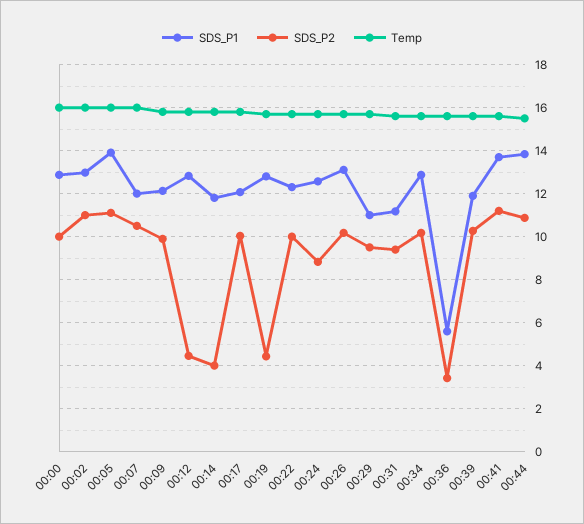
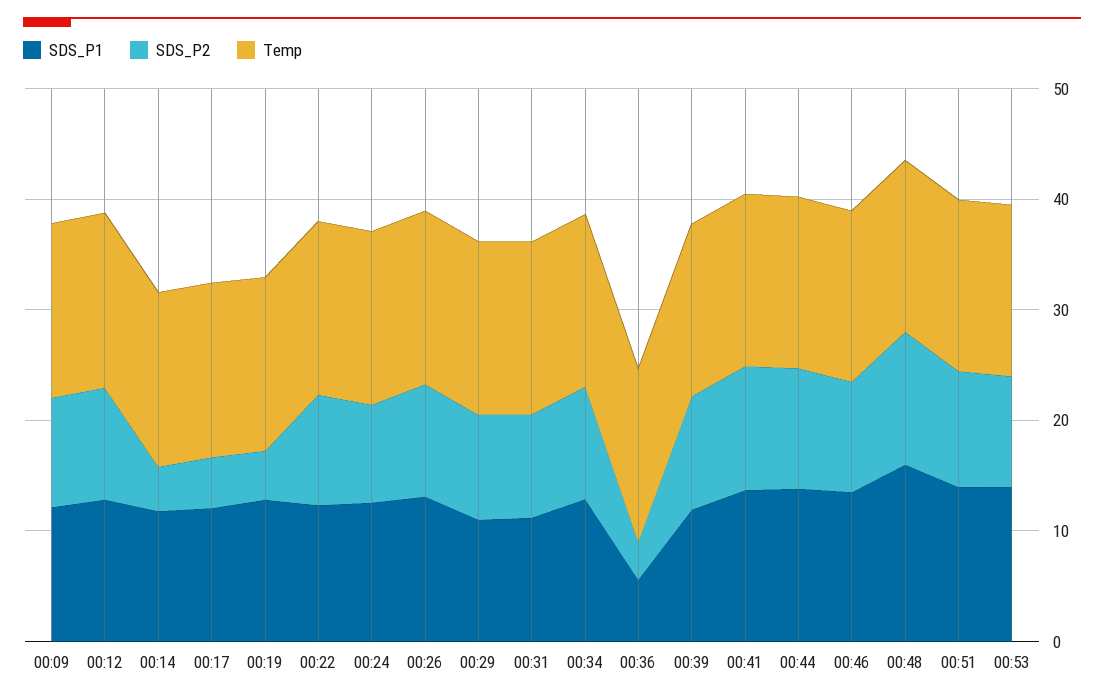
SDS_P1, 00:00: 13 -> none
SDS_P2, 00:00: 10 -> none
Temp, 00:00: 16 -> none
SDS_P1, 00:02: 13 -> none
SDS_P2, 00:02: 11 -> none
Temp, 00:02: 16 -> none
SDS_P1, 00:05: 14 -> none
SDS_P2, 00:05: 11 -> none
Temp, 00:05: 16 -> none
SDS_P1, 00:07: 12 -> none
SDS_P2, 00:07: 10.5 -> none
Temp, 00:07: 16 -> none
SDS_P2, 00:12: 4.5 -> 10
SDS_P2, 00:17: 10 -> 4
SDS_P1, 00:46: none -> 14
SDS_P2, 00:46: none -> 10
Temp, 00:46: none -> 16
SDS_P1, 00:48: none -> 16
SDS_P2, 00:48: none -> 12
Temp, 00:48: none -> 16
SDS_P1, 00:51: none -> 14
SDS_P2, 00:51: none -> 10
Temp, 00:51: none -> 16
SDS_P1, 00:53: none -> 14
SDS_P2, 00:53: none -> 10
Temp, 00:53: none -> 16

